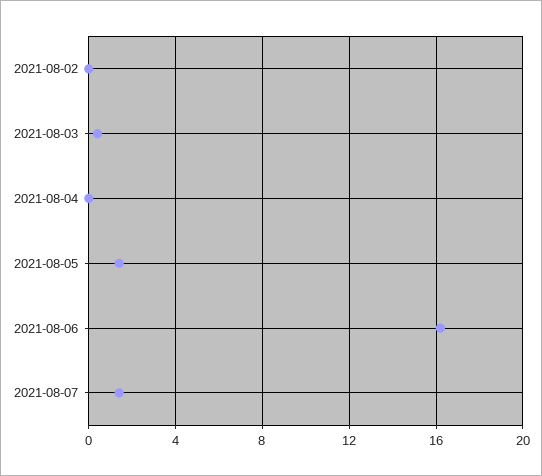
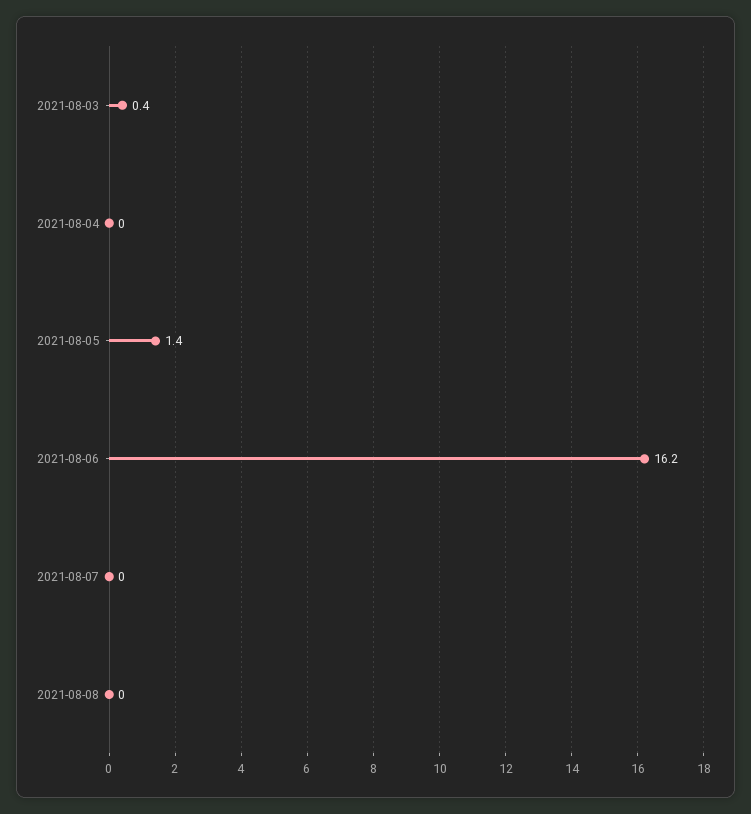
2021-08-02: 0 -> none
2021-08-07: 1.5 -> 0
2021-08-08: none -> 0

